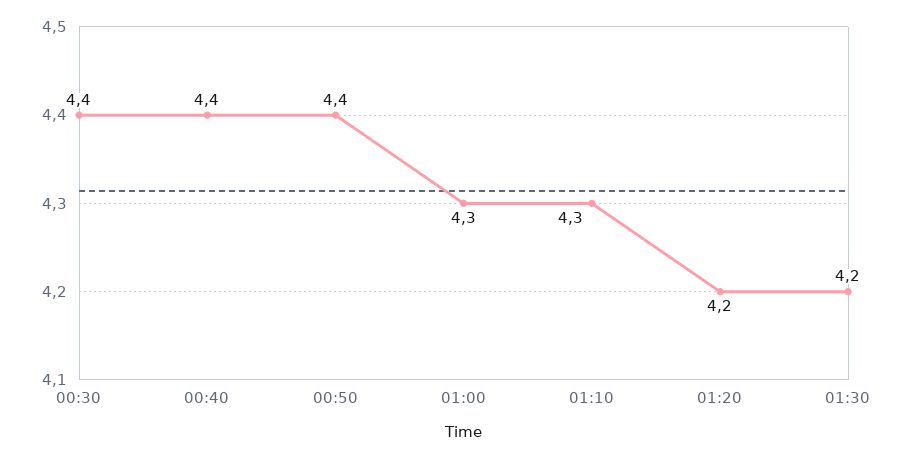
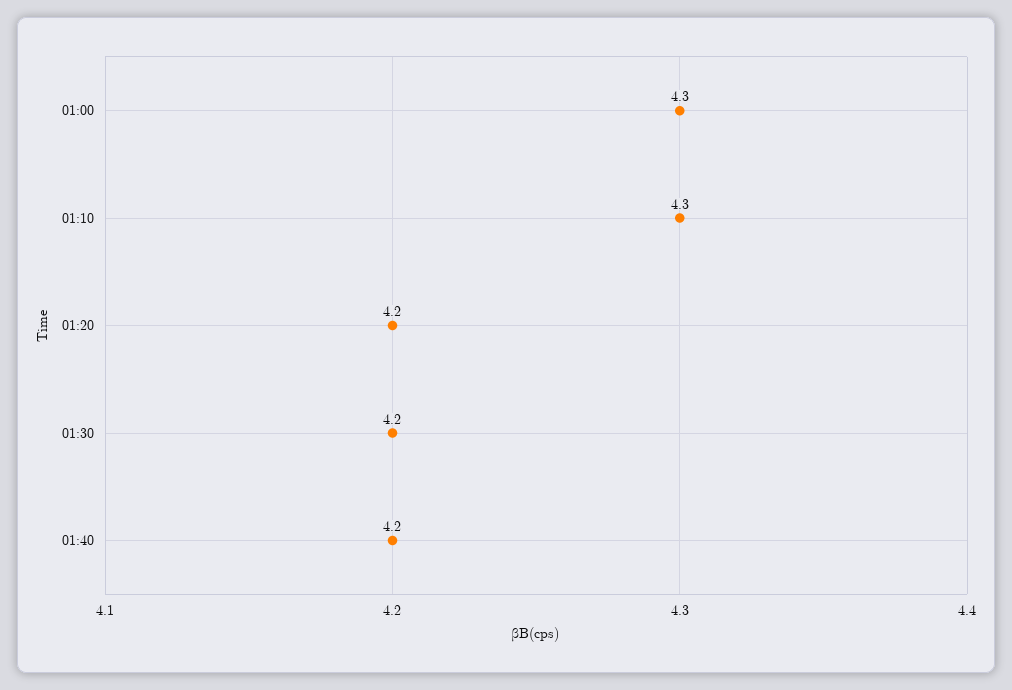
00:30: 4.4 -> none
00:40: 4.4 -> none
00:50: 4.4 -> none
01:40: none -> 4.2

